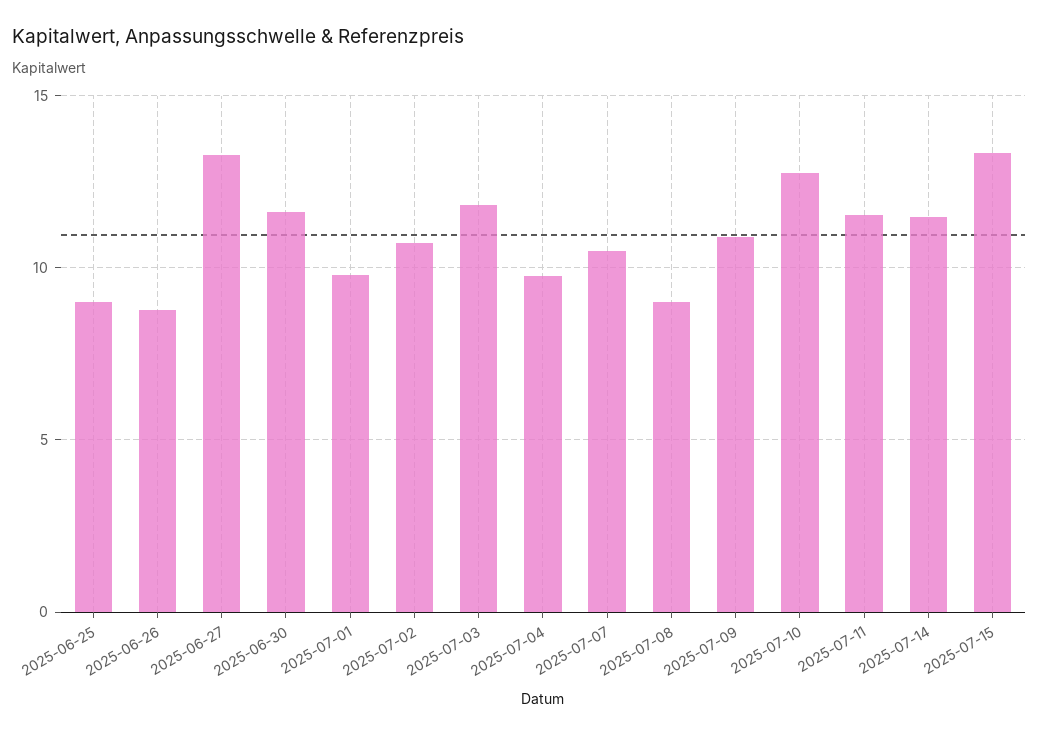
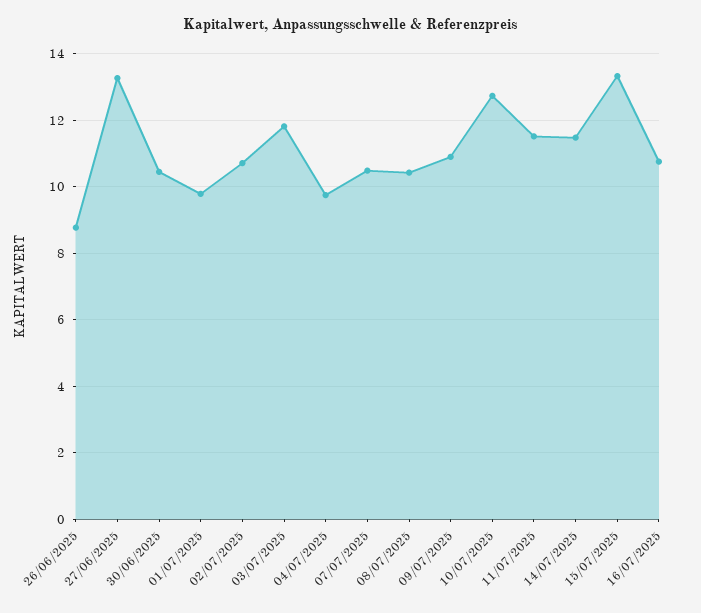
2025-06-25: 9 -> none
2025-06-30: 11.5 -> 10.4
2025-07-08: 9 -> 10.4
16/07/2025: none -> 10.8

